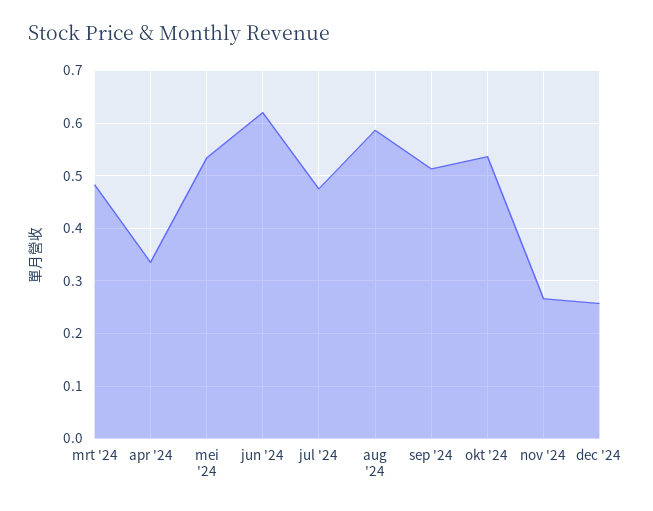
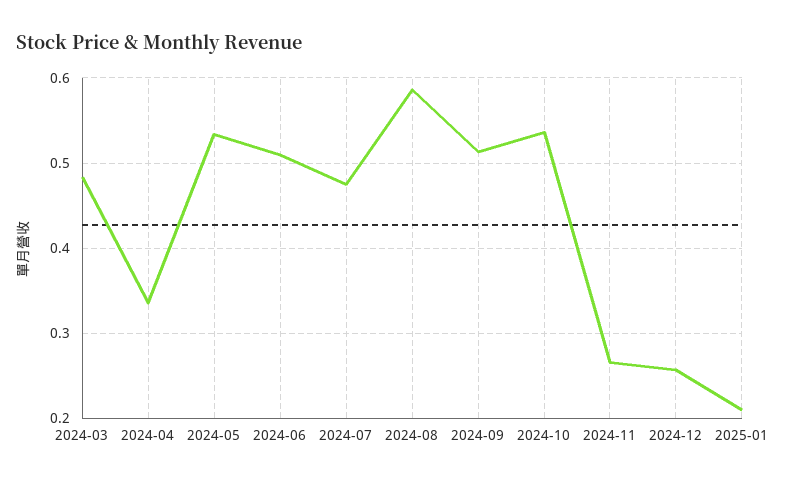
jun '24: 0.62 -> 0.51
2025-01: none -> 0.21

